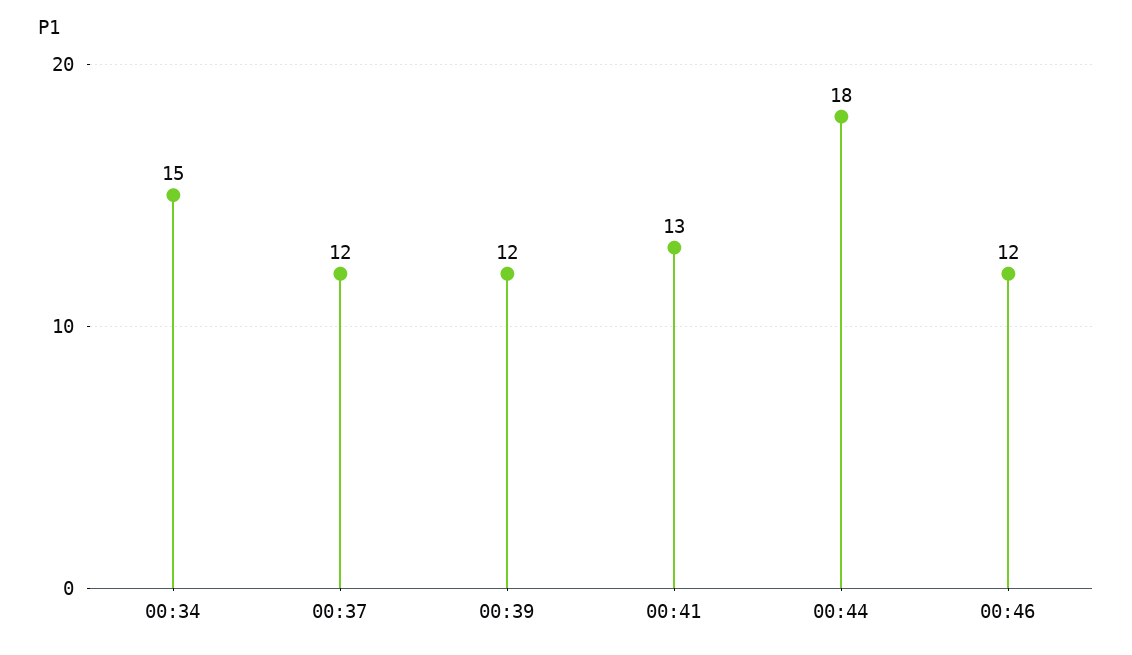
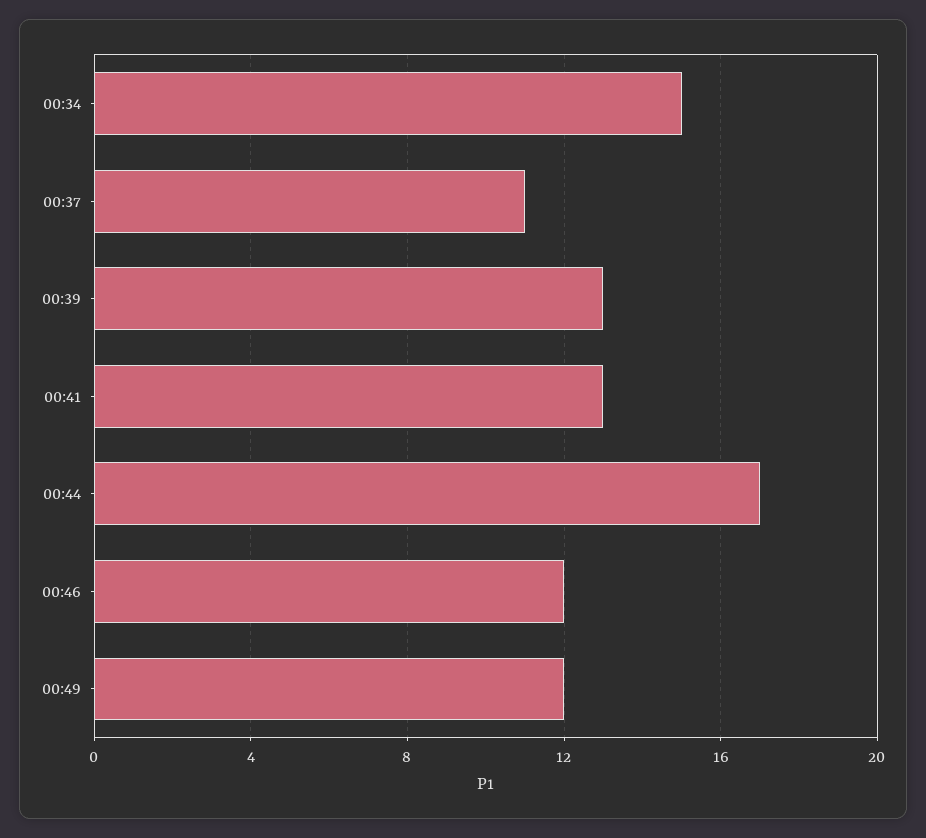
00:37: 12 -> 11
00:39: 12 -> 13
00:44: 18 -> 17
00:49: none -> 12

